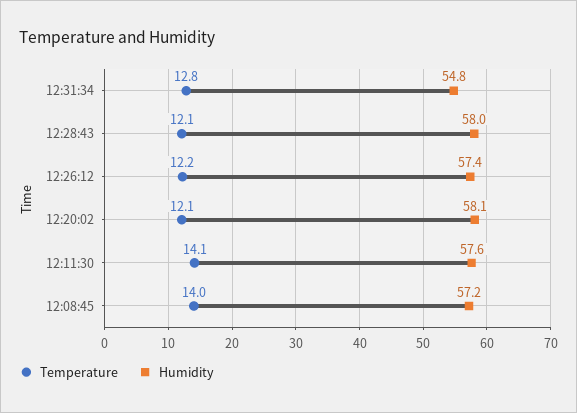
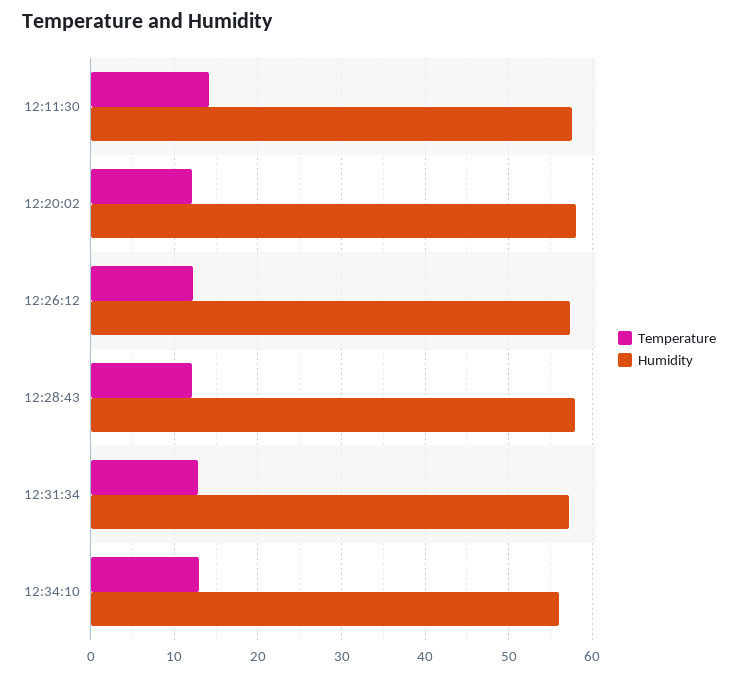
Humidity, 12:31:34: 54.8 -> 57
Temperature, 12:08:45: 14 -> none
Humidity, 12:08:45: 57.2 -> none
Temperature, 12:34:10: none -> 13
Humidity, 12:34:10: none -> 56

